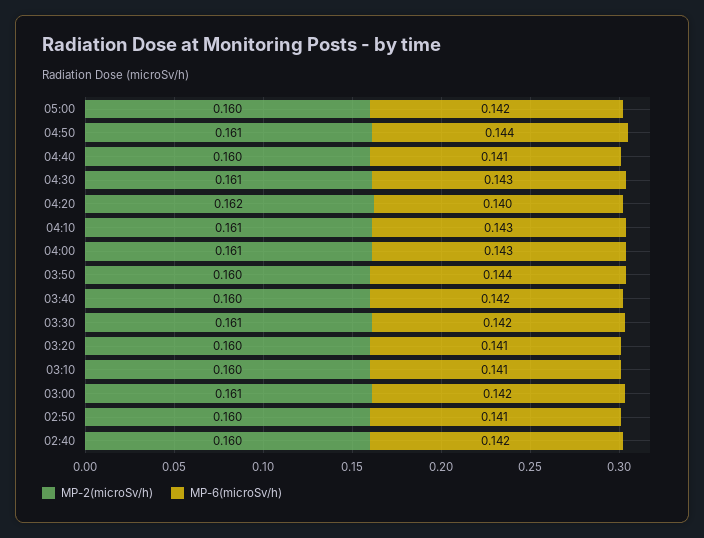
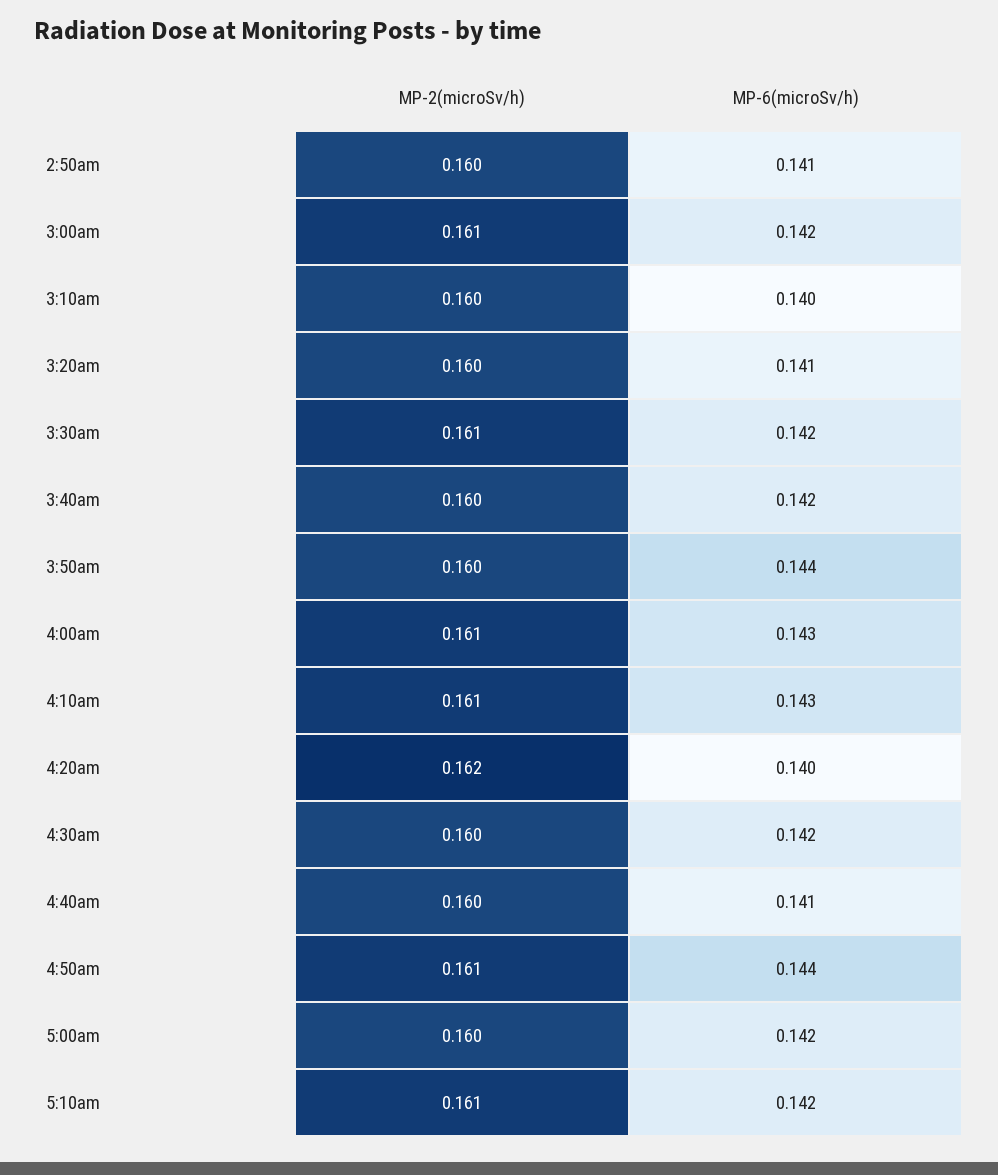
MP-2(microSv/h), 04:30: 0.161 -> 0.16
MP-6(microSv/h), 04:30: 0.143 -> 0.142
MP-6(microSv/h), 03:10: 0.141 -> 0.14
MP-2(microSv/h), 02:40: 0.16 -> none
MP-6(microSv/h), 02:40: 0.142 -> none
MP-2(microSv/h), 5:10am: none -> 0.161
MP-6(microSv/h), 5:10am: none -> 0.142

